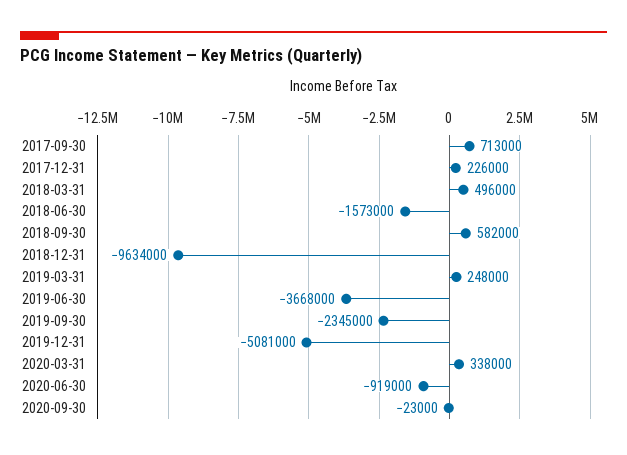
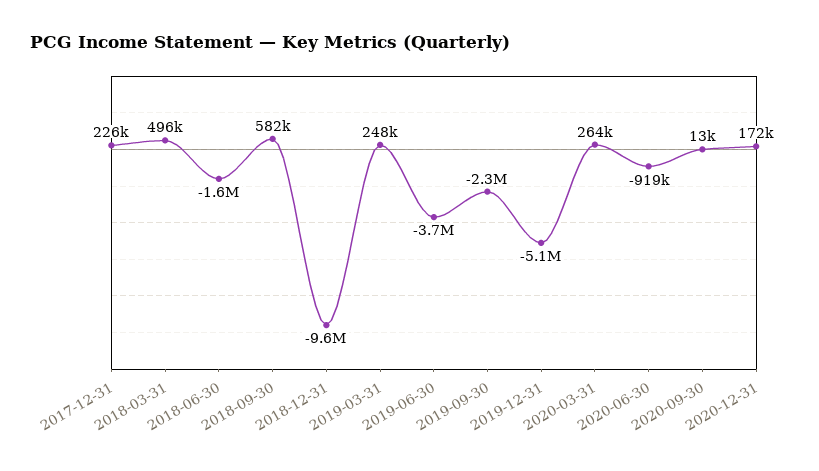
2017-09-30: 713000 -> none
2020-03-31: 338000 -> 264000
2020-09-30: -23000 -> 13000
2020-12-31: none -> 172000

